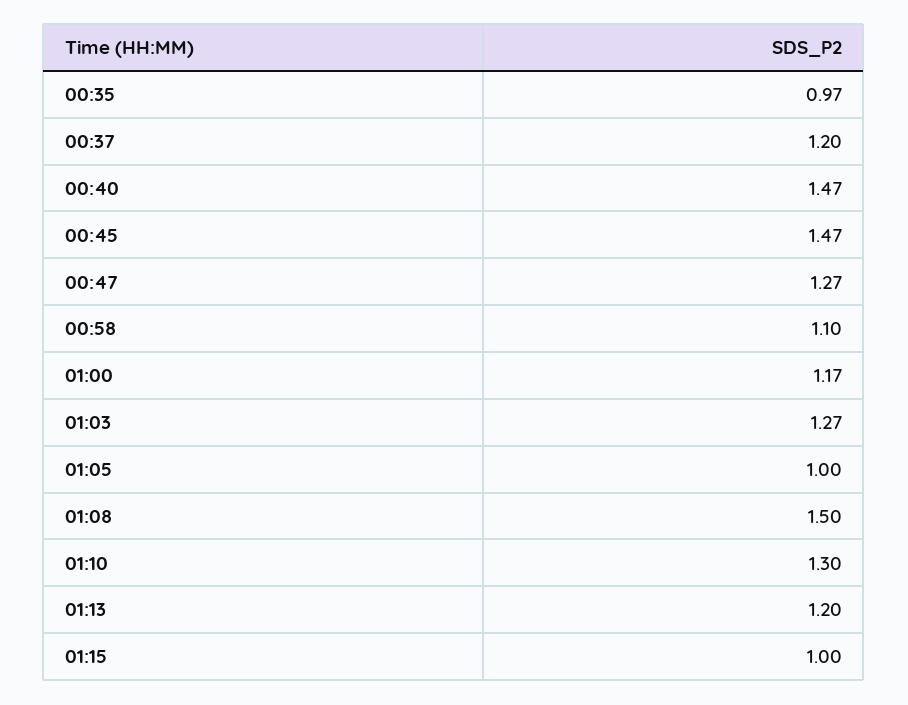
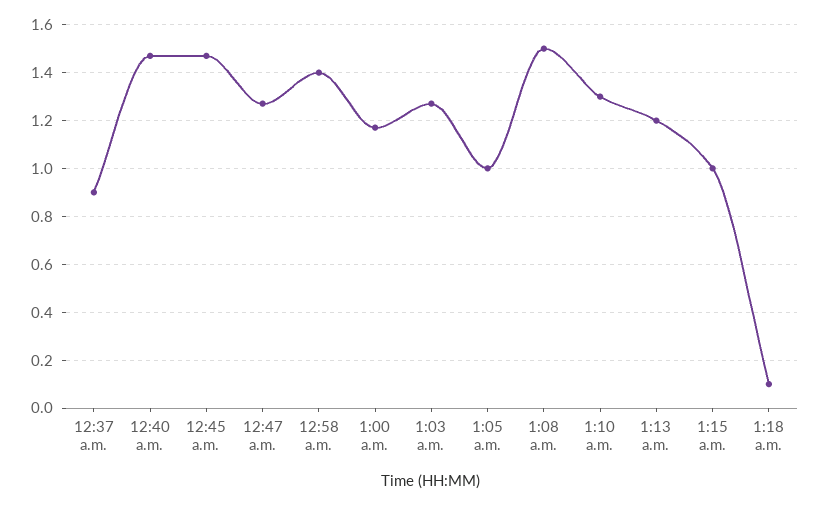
00:35: 0.97 -> none
00:37: 1.2 -> 0.9
00:58: 1.1 -> 1.4
1:18 a.m.: none -> 0.1

